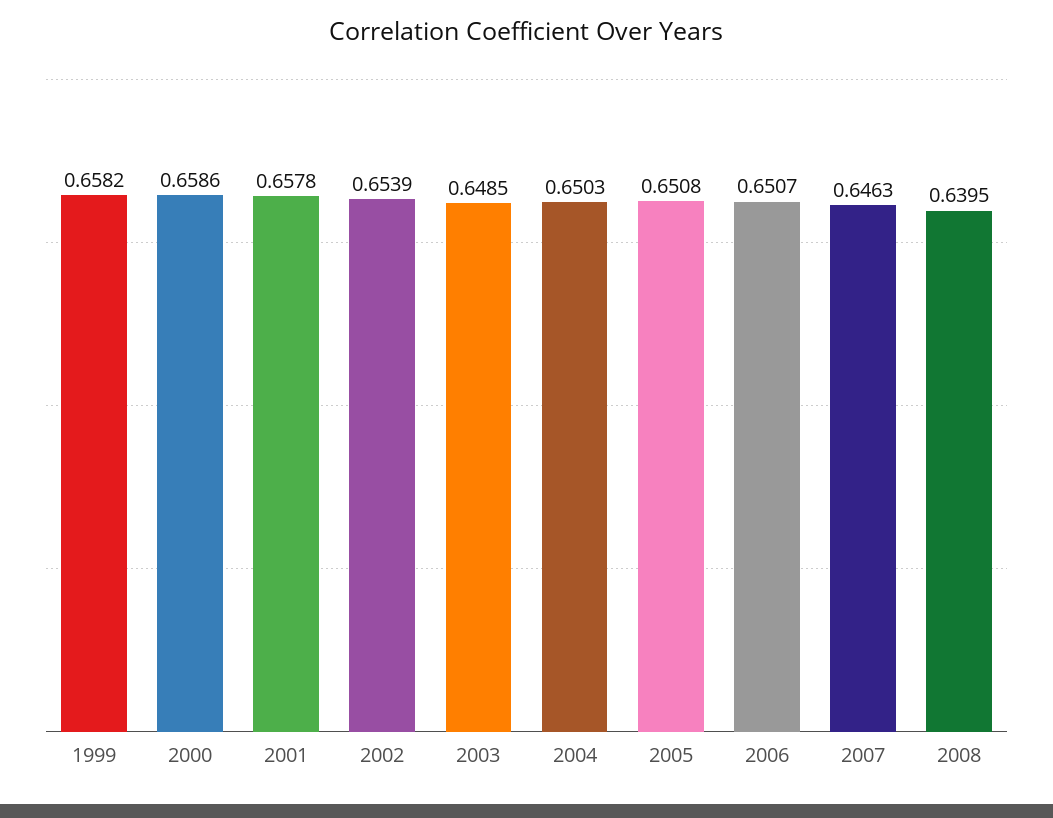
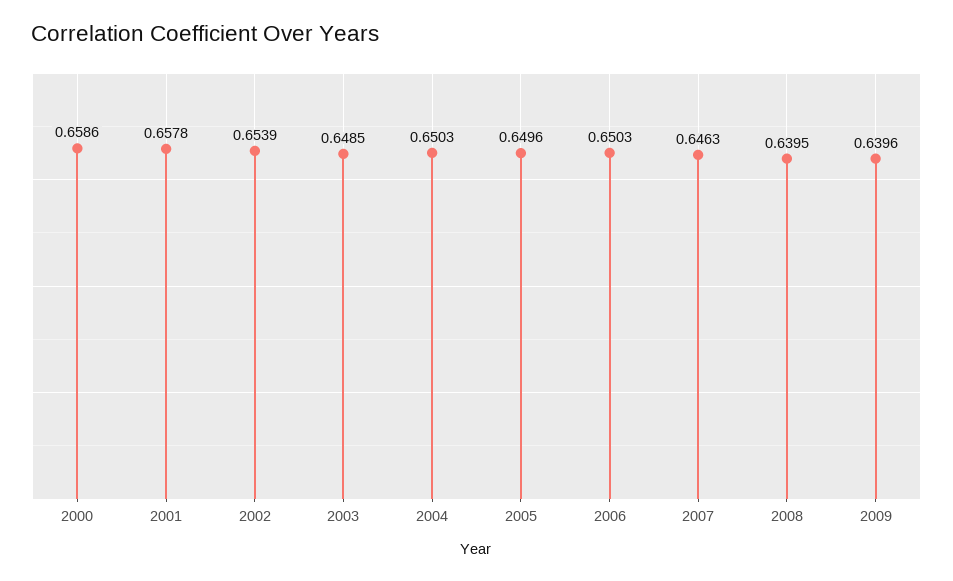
1999: 0.6582 -> none
2005: 0.6508 -> 0.6496
2006: 0.6507 -> 0.6503
2009: none -> 0.6396

